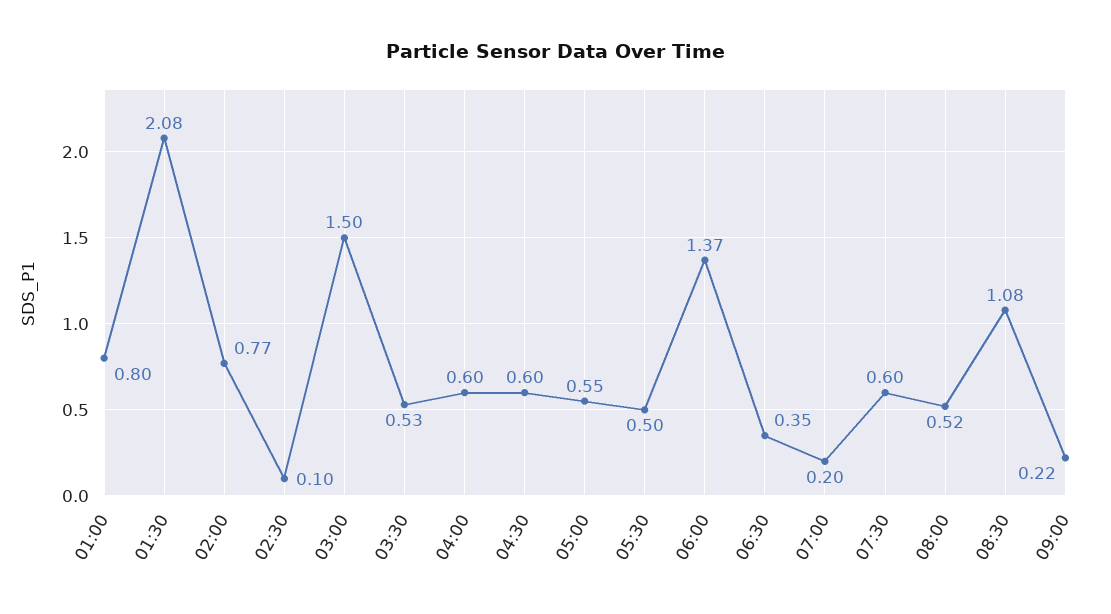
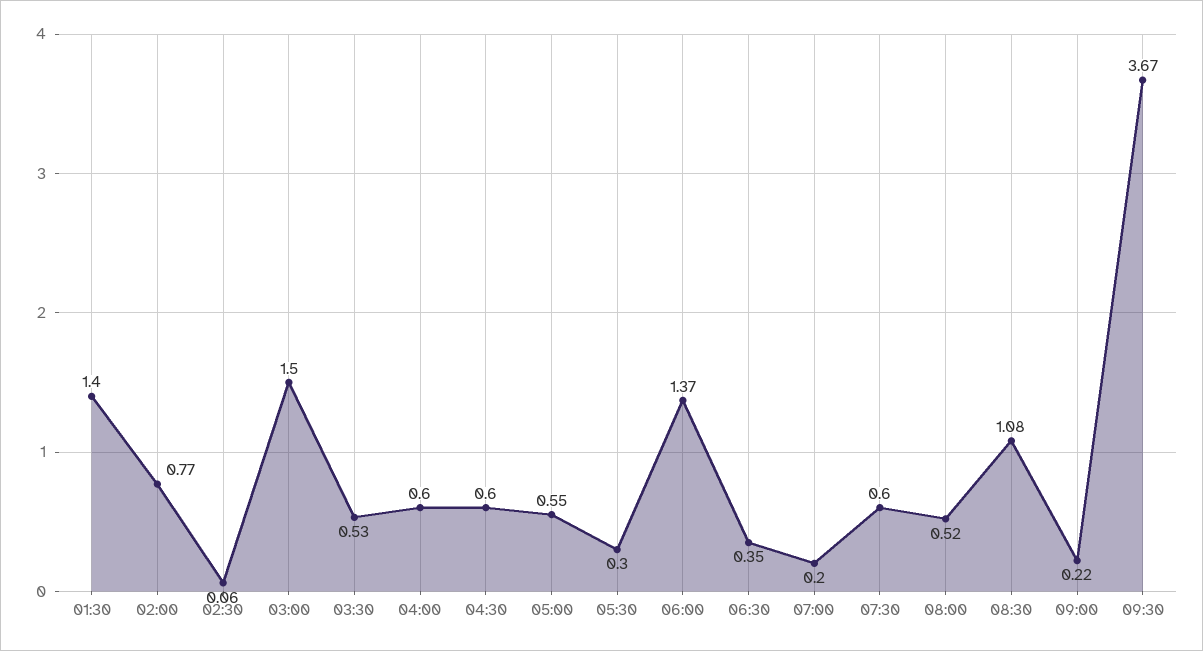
01:00: 0.8 -> none
01:30: 2.08 -> 1.4
02:30: 0.1 -> 0.06
05:30: 0.5 -> 0.3
09:30: none -> 3.67

